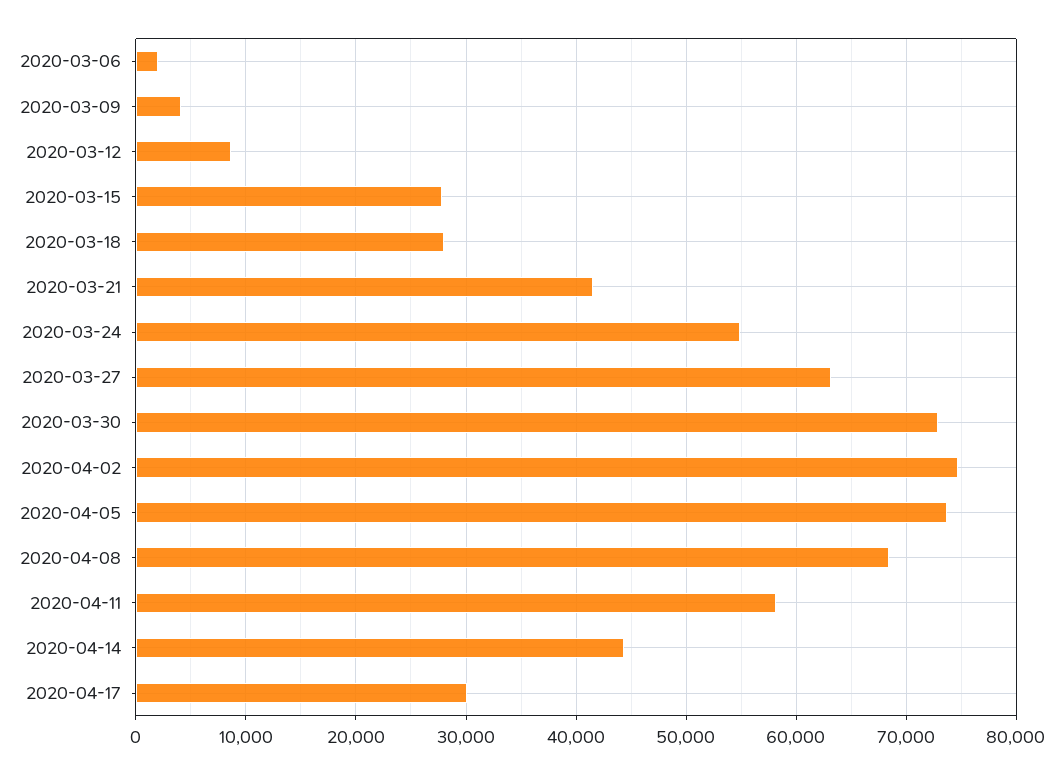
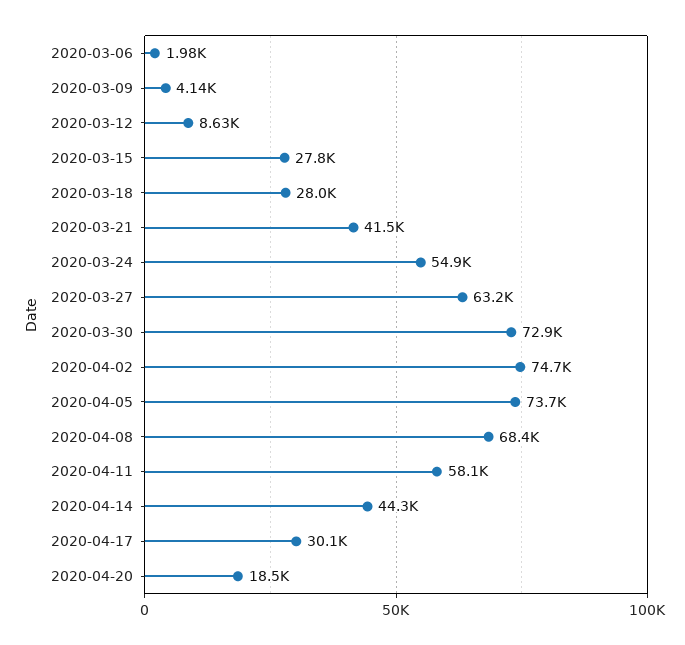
2020-04-20: none -> 18500

